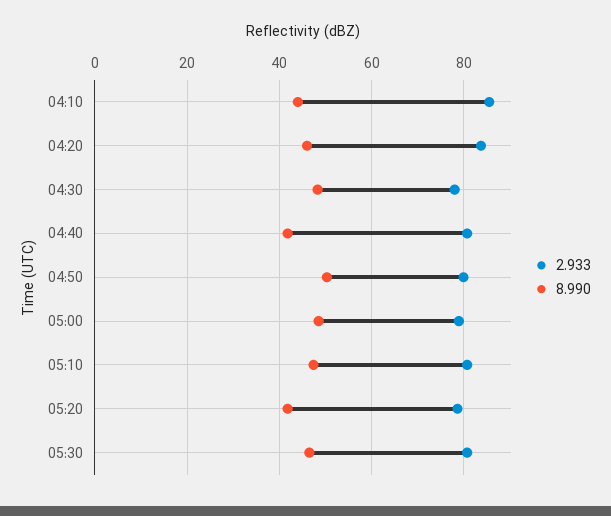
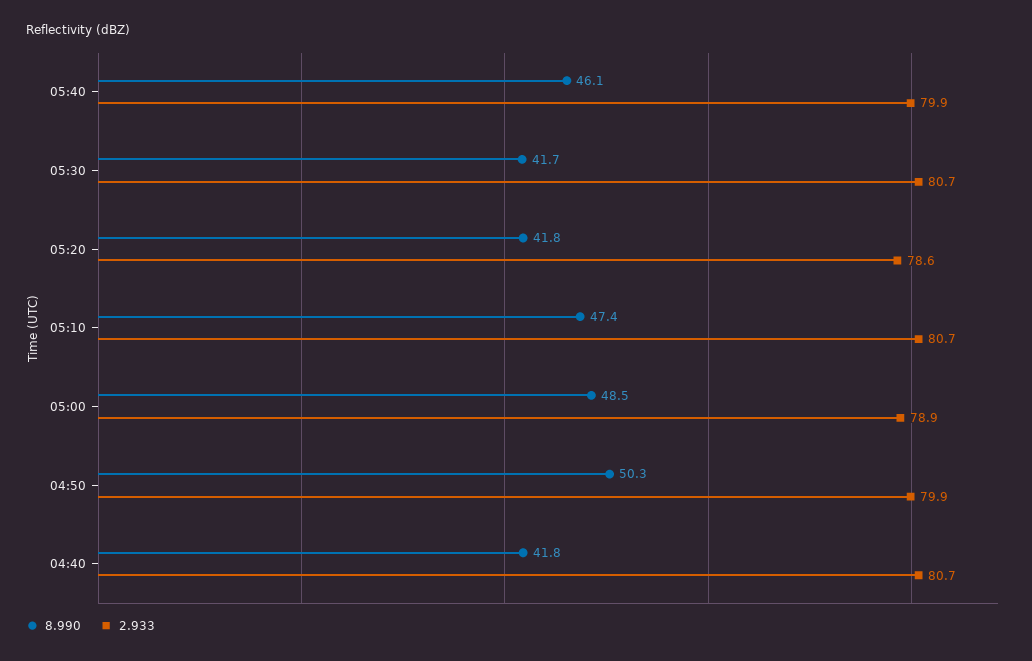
2.933, 04:10: 86 -> none
8.990, 04:10: 44 -> none
2.933, 04:20: 84 -> none
8.990, 04:20: 46 -> none
2.933, 04:30: 78 -> none
8.990, 04:30: 48 -> none
8.990, 05:30: 46 -> 41.7
8.990, 05:40: none -> 46.1
2.933, 05:40: none -> 79.9

